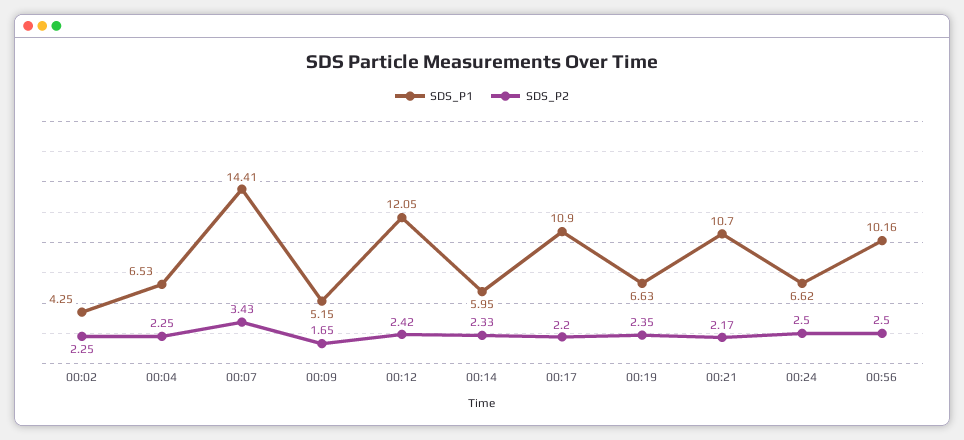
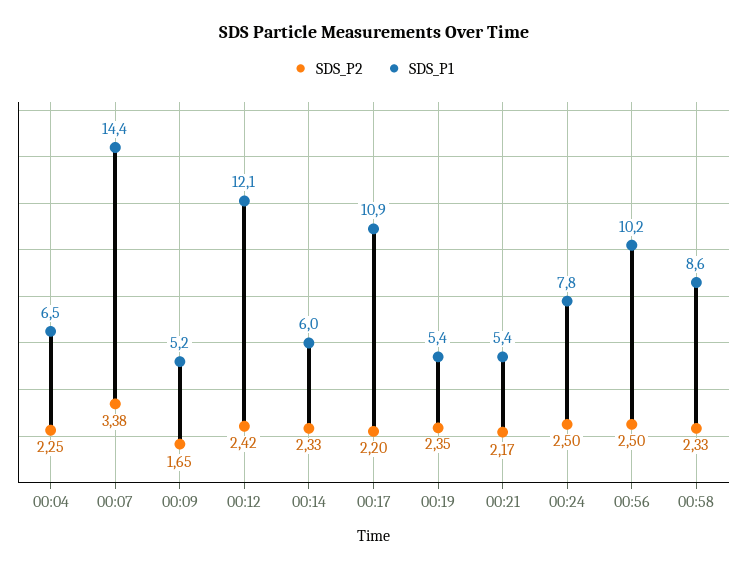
SDS_P1, 00:02: 4.25 -> none
SDS_P2, 00:02: 2.25 -> none
SDS_P2, 00:07: 3.43 -> 3.38
SDS_P1, 00:19: 6.63 -> 5.4
SDS_P1, 00:21: 10.7 -> 5.4
SDS_P1, 00:24: 6.62 -> 7.8
SDS_P2, 00:58: none -> 2.33
SDS_P1, 00:58: none -> 8.6

